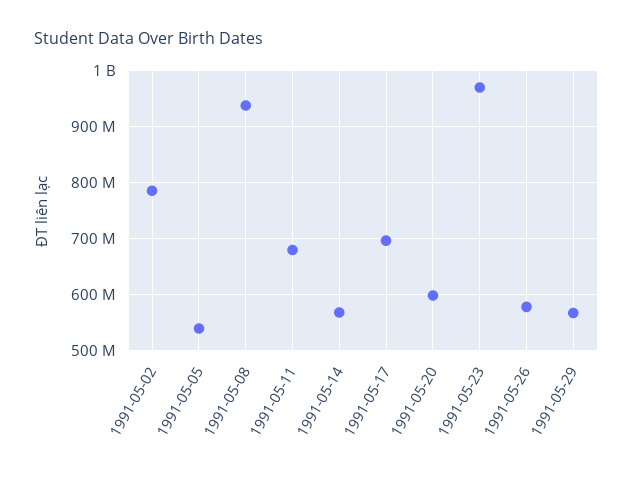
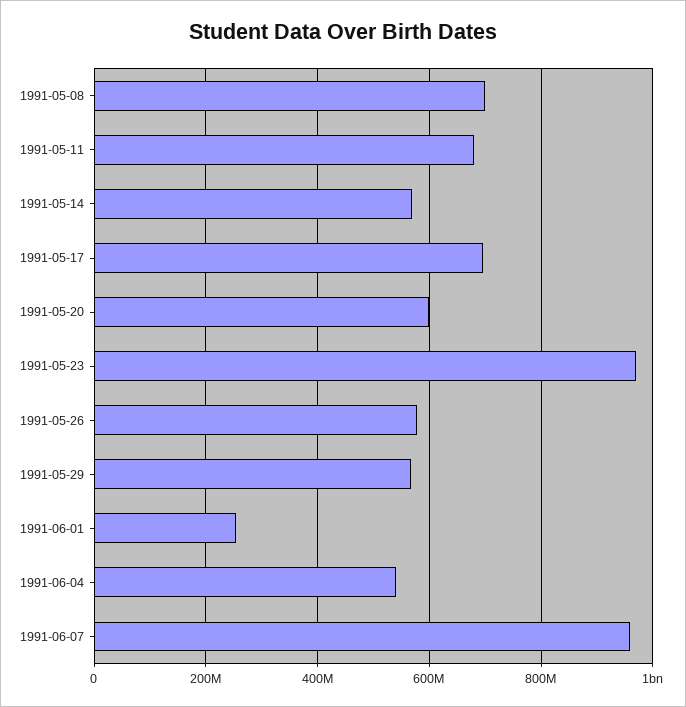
1991-05-02: 780000000 -> none
1991-05-05: 540000000 -> none
1991-05-08: 940000000 -> 700000000
1991-06-01: none -> 260000000
1991-06-04: none -> 540000000
1991-06-07: none -> 960000000

